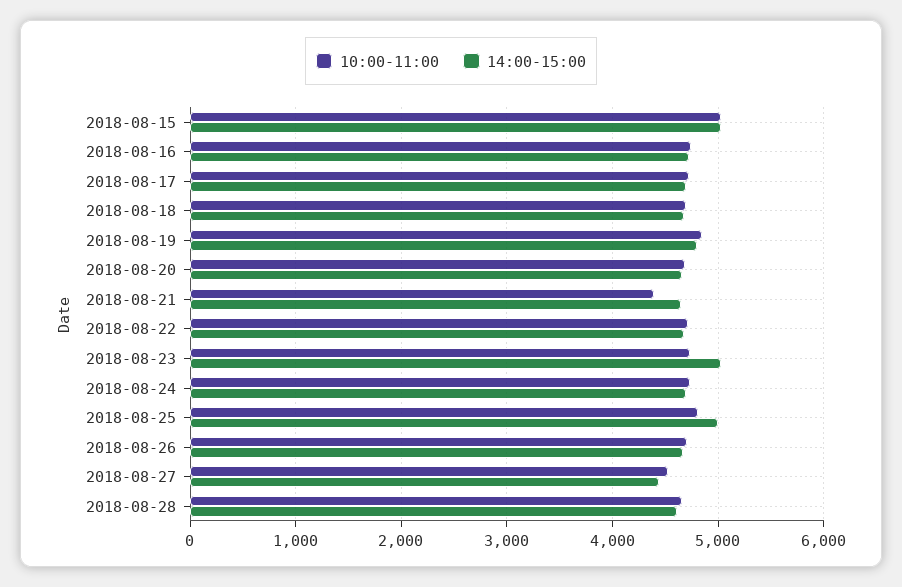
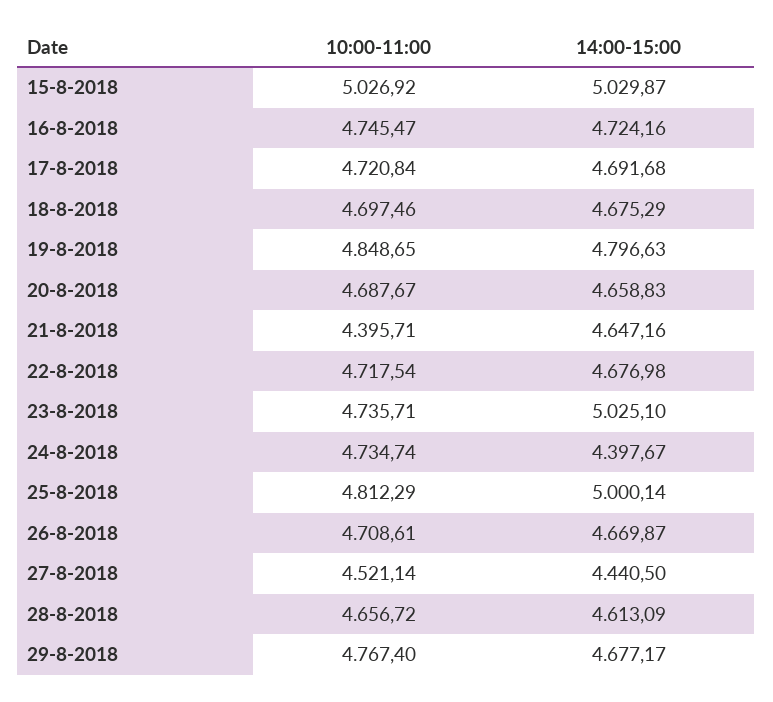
14:00-15:00, 2018-08-24: 4700 -> 4397.67
10:00-11:00, 29-8-2018: none -> 4767.4
14:00-15:00, 29-8-2018: none -> 4677.17

